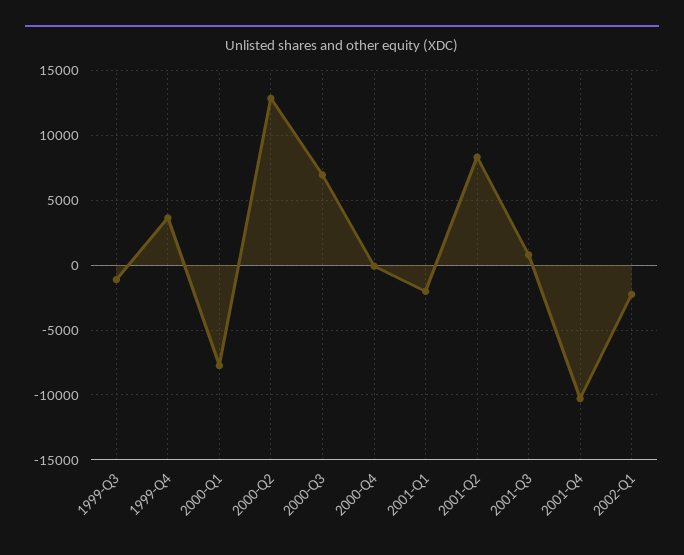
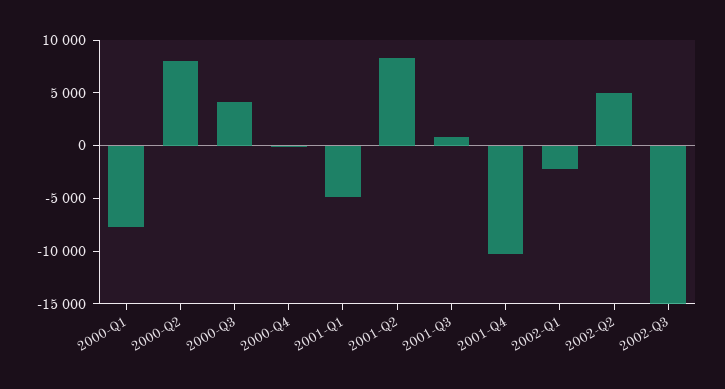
1999-Q3: -1000 -> none
1999-Q4: 3500 -> none
2000-Q2: 13000 -> 8000
2000-Q3: 7000 -> 4000
2001-Q1: -2000 -> -5000
2002-Q2: none -> 5000
2002-Q3: none -> -15000

